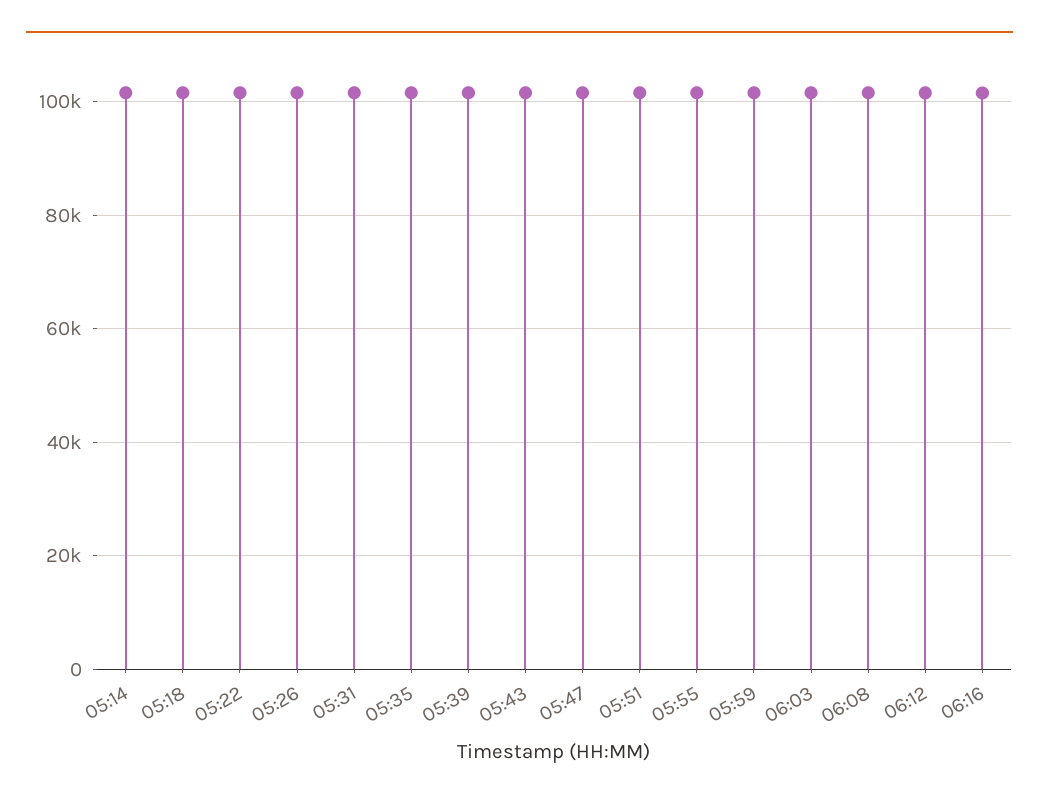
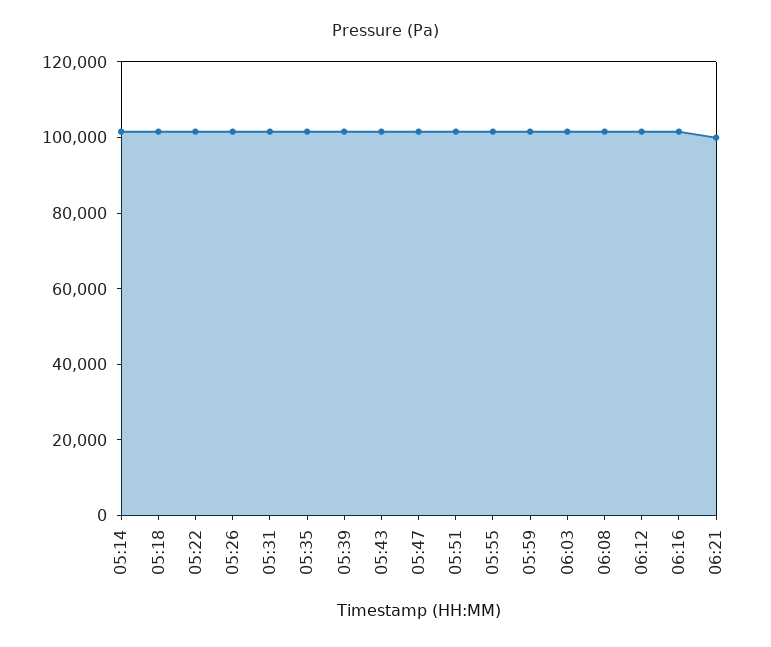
06:21: none -> 100000

